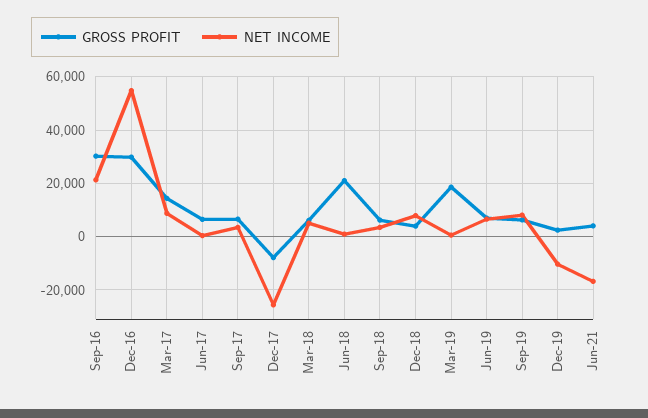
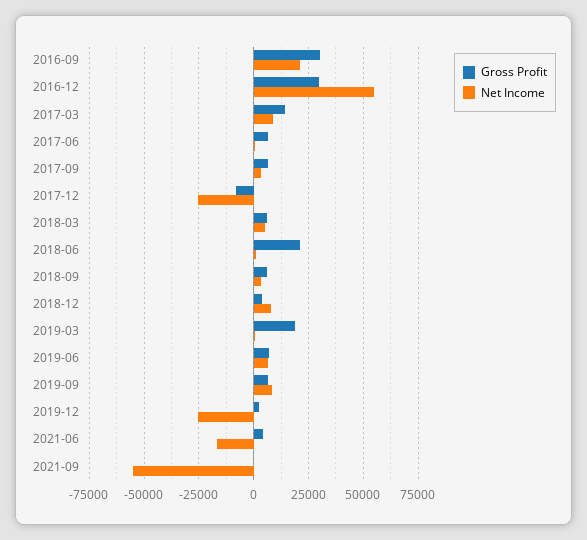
NET INCOME, Dec-19: -10000 -> -25000
GROSS PROFIT, 2021-09: none -> 0
NET INCOME, 2021-09: none -> -55000

